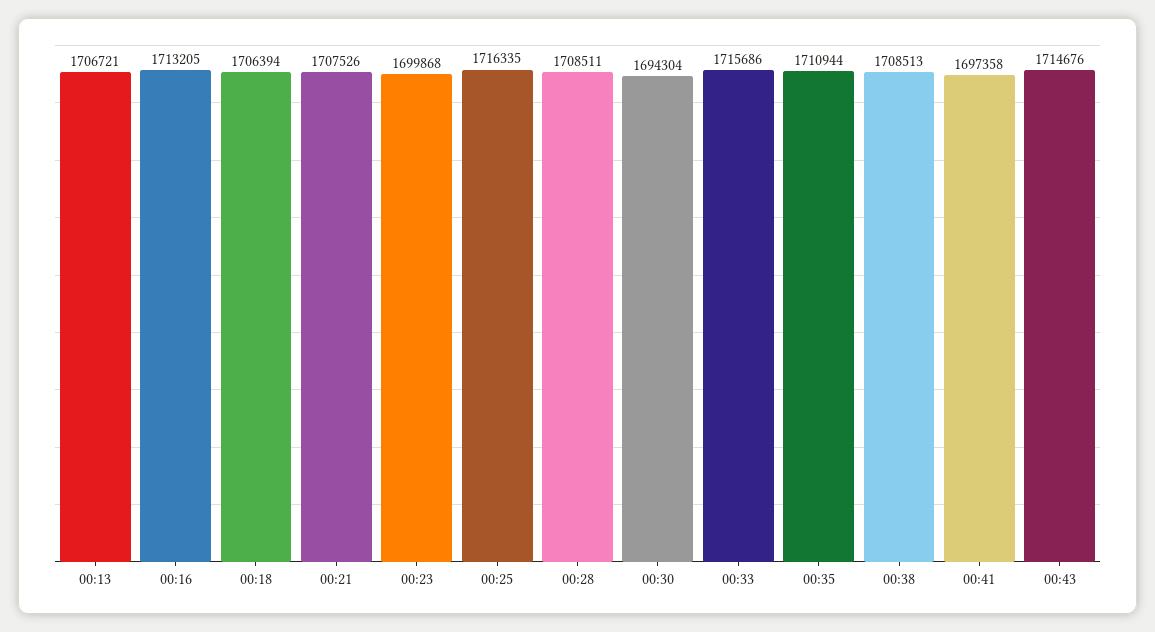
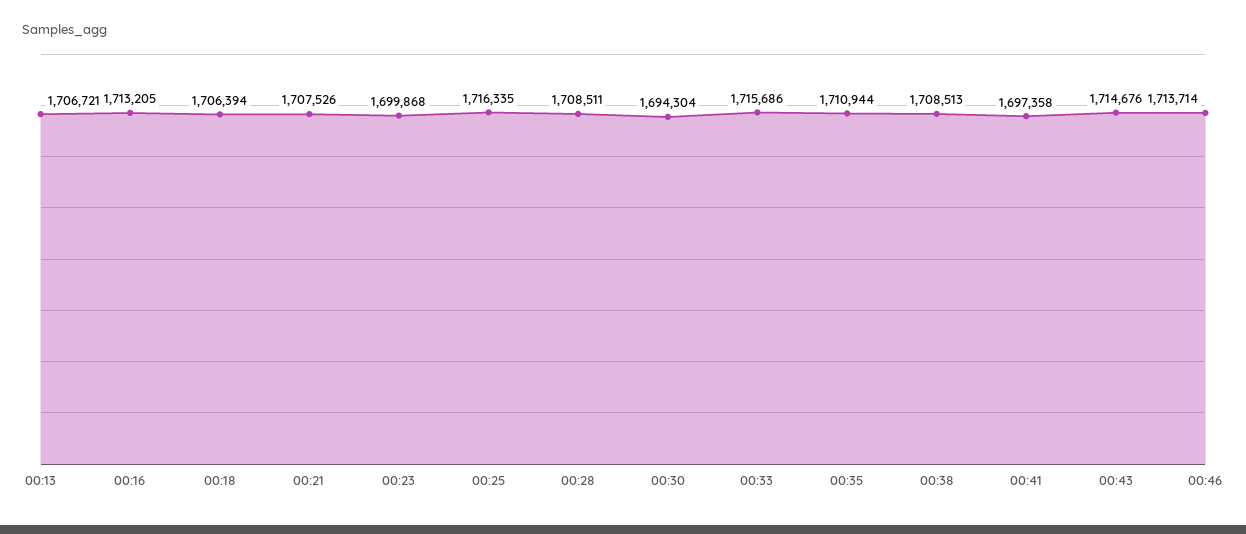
00:46: none -> 1713714

